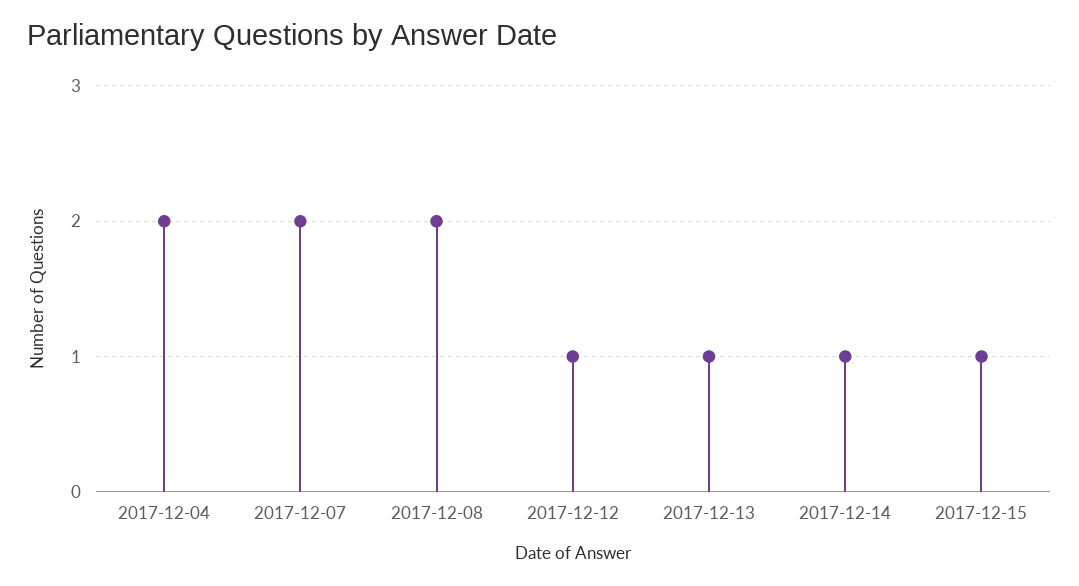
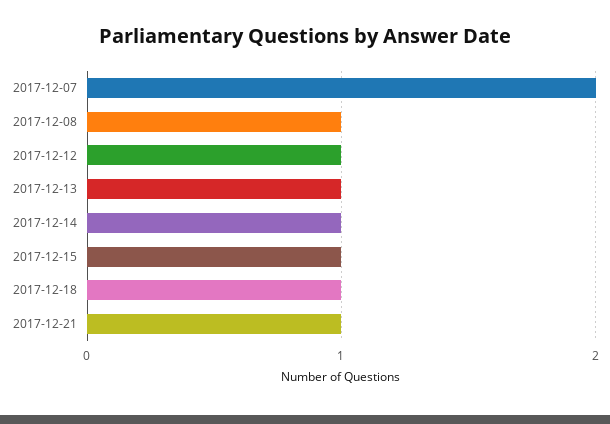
2017-12-04: 2 -> none
2017-12-08: 2 -> 1
2017-12-18: none -> 1
2017-12-21: none -> 1

